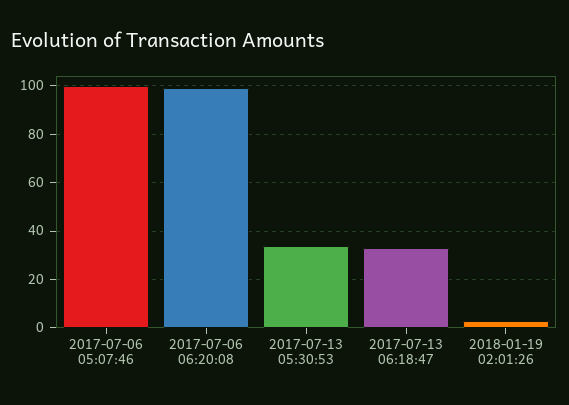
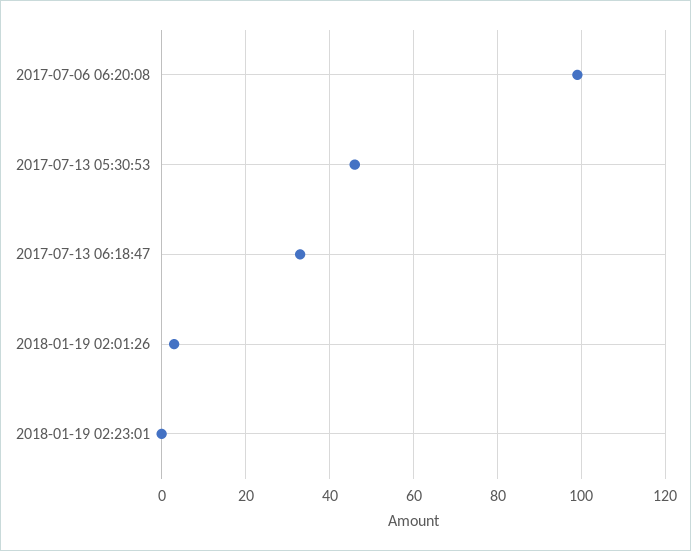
2017-07-06 05:07:46: 100 -> none
2017-07-13 05:30:53: 35 -> 45
2018-01-19 02:23:01: none -> 0

